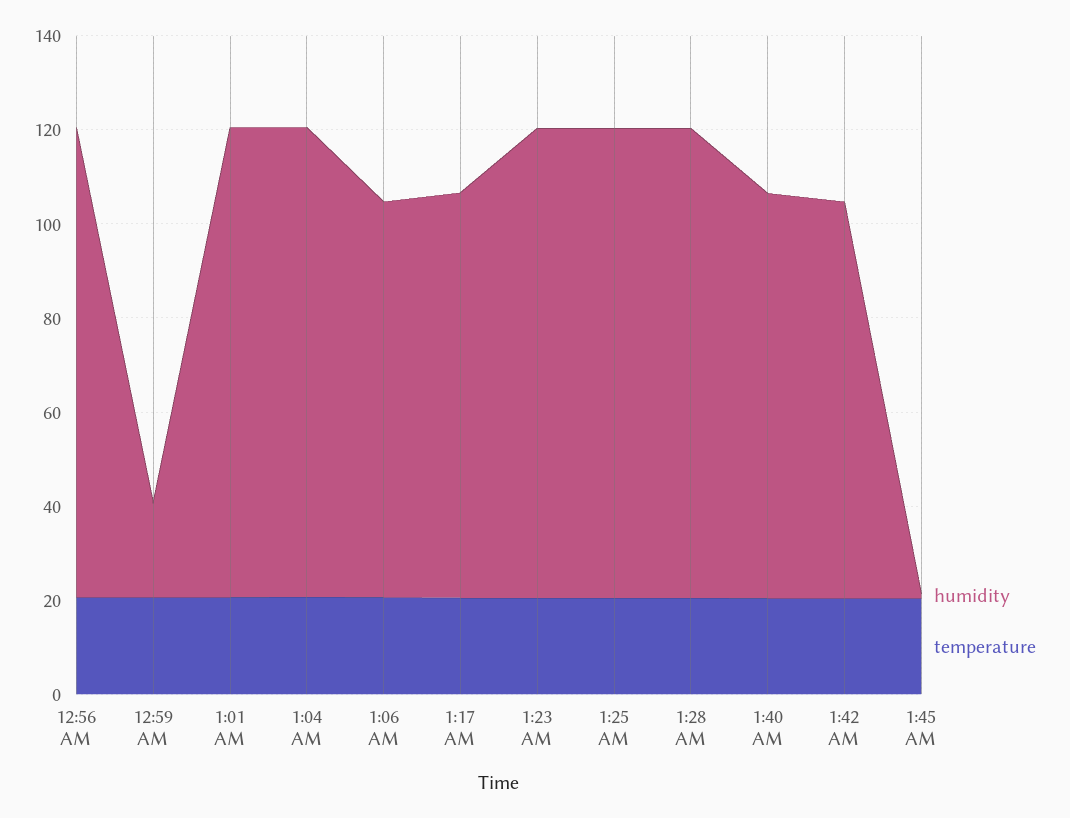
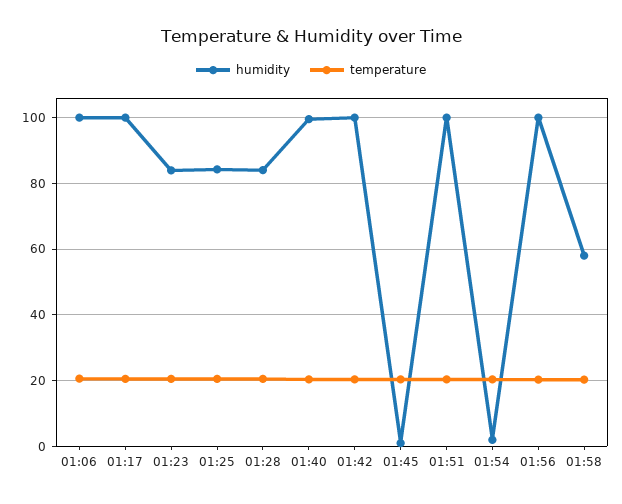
humidity, 12:56 AM: 100 -> none
temperature, 12:56 AM: 20 -> none
humidity, 12:59 AM: 20 -> none
temperature, 12:59 AM: 20 -> none
humidity, 1:01 AM: 100 -> none
temperature, 1:01 AM: 20 -> none
humidity, 1:04 AM: 100 -> none
temperature, 1:04 AM: 20 -> none
humidity, 1:06 AM: 85 -> 100
humidity, 1:17 AM: 85 -> 100
humidity, 1:23 AM: 100 -> 84
humidity, 1:25 AM: 100 -> 84
humidity, 1:28 AM: 100 -> 84
humidity, 1:40 AM: 85 -> 100
humidity, 1:42 AM: 85 -> 100
humidity, 01:51: none -> 100
temperature, 01:51: none -> 20
humidity, 01:54: none -> 2
temperature, 01:54: none -> 20
humidity, 01:56: none -> 100
temperature, 01:56: none -> 20
humidity, 01:58: none -> 58
temperature, 01:58: none -> 20

